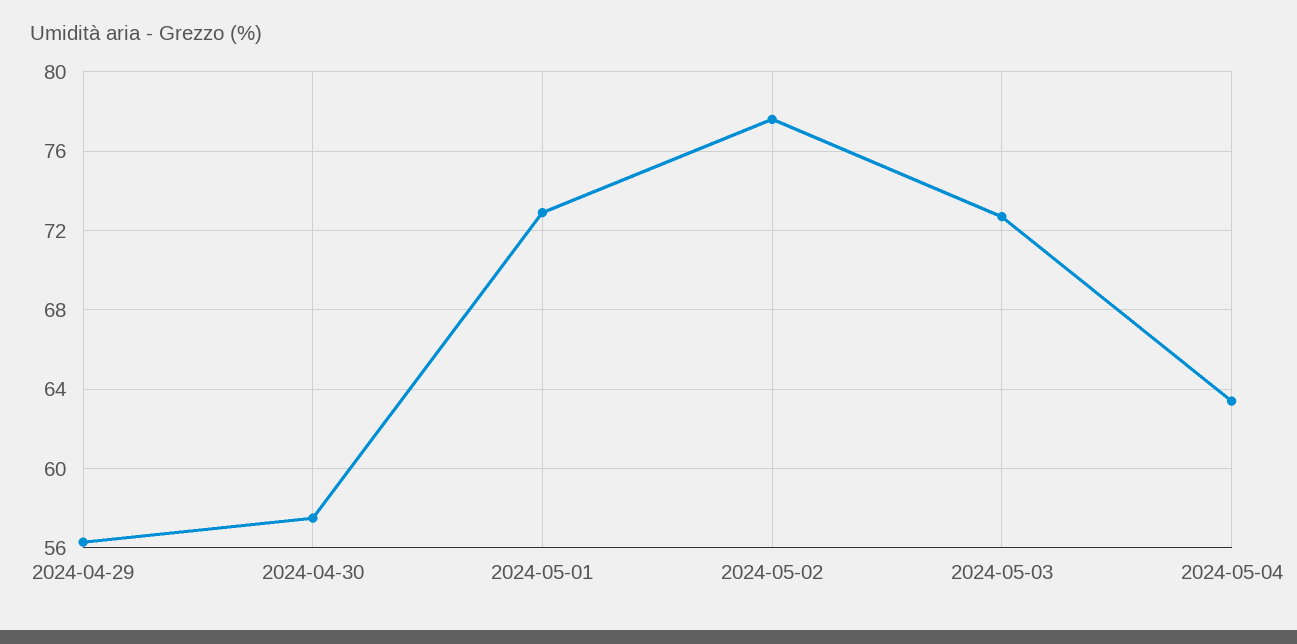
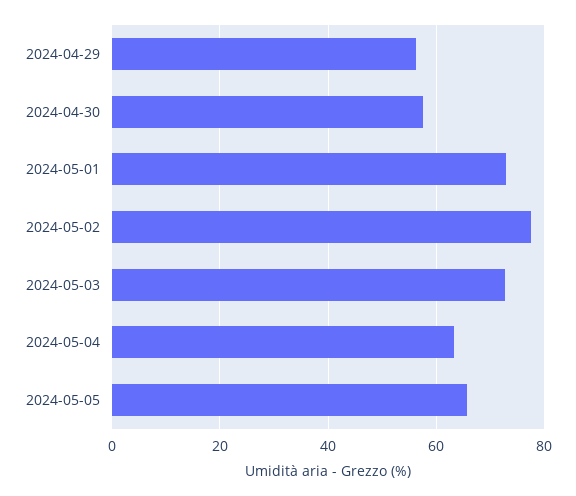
2024-05-05: none -> 66

